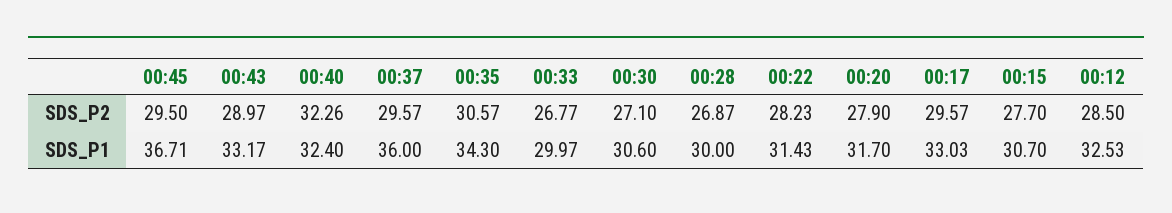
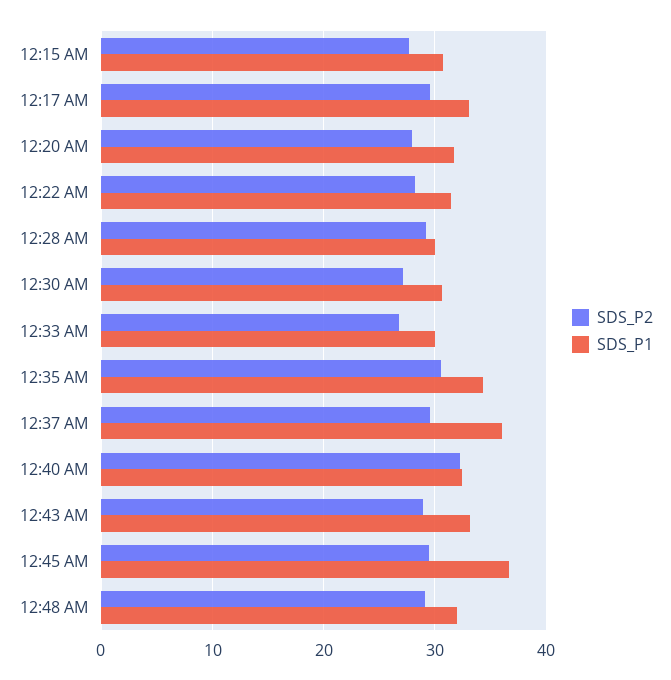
SDS_P2, 00:28: 26.87 -> 29
SDS_P2, 00:12: 28.5 -> none
SDS_P1, 00:12: 32.53 -> none
SDS_P2, 12:48 AM: none -> 29
SDS_P1, 12:48 AM: none -> 32

